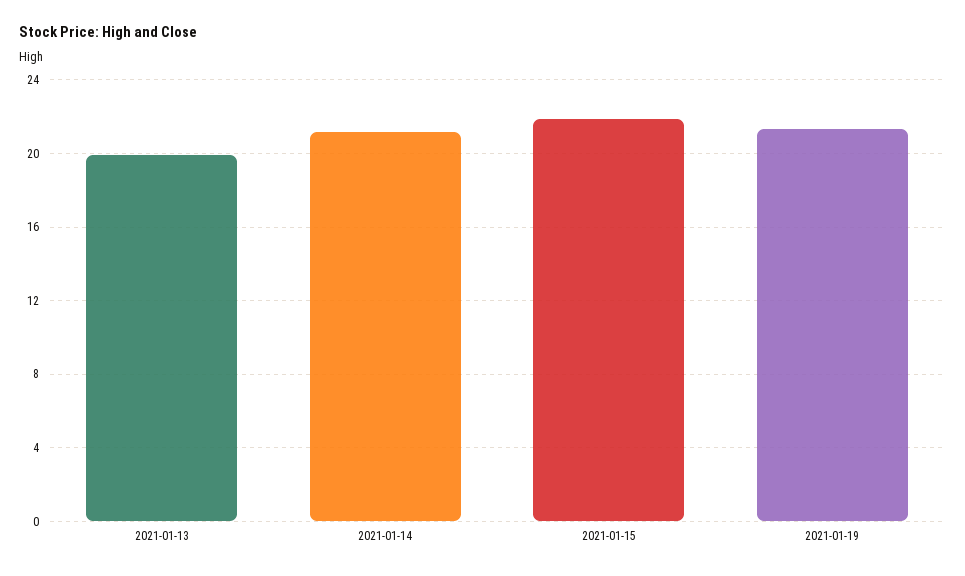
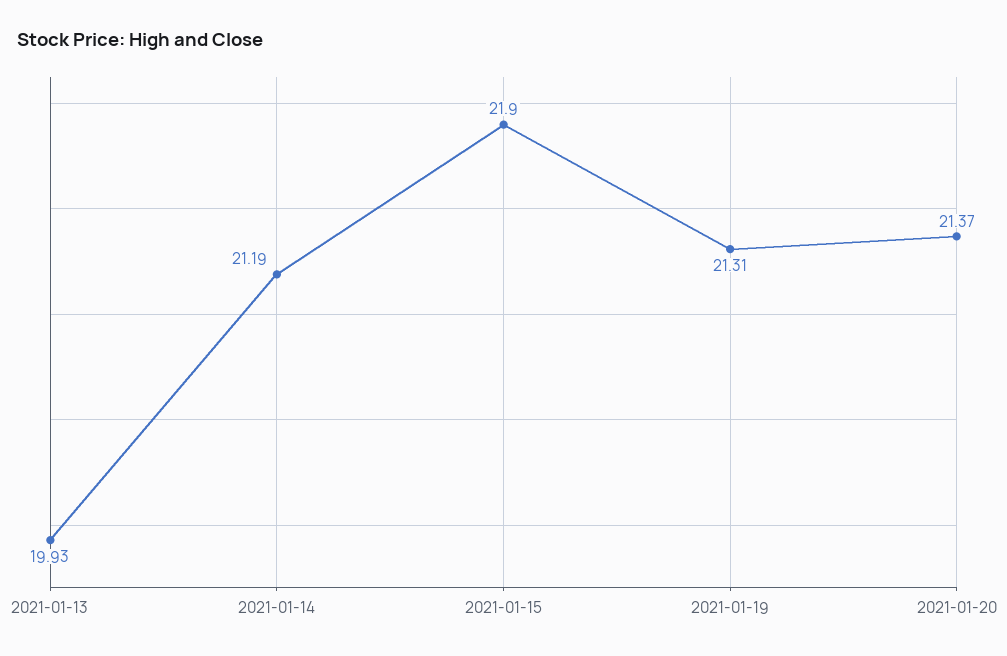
2021-01-20: none -> 21.37

